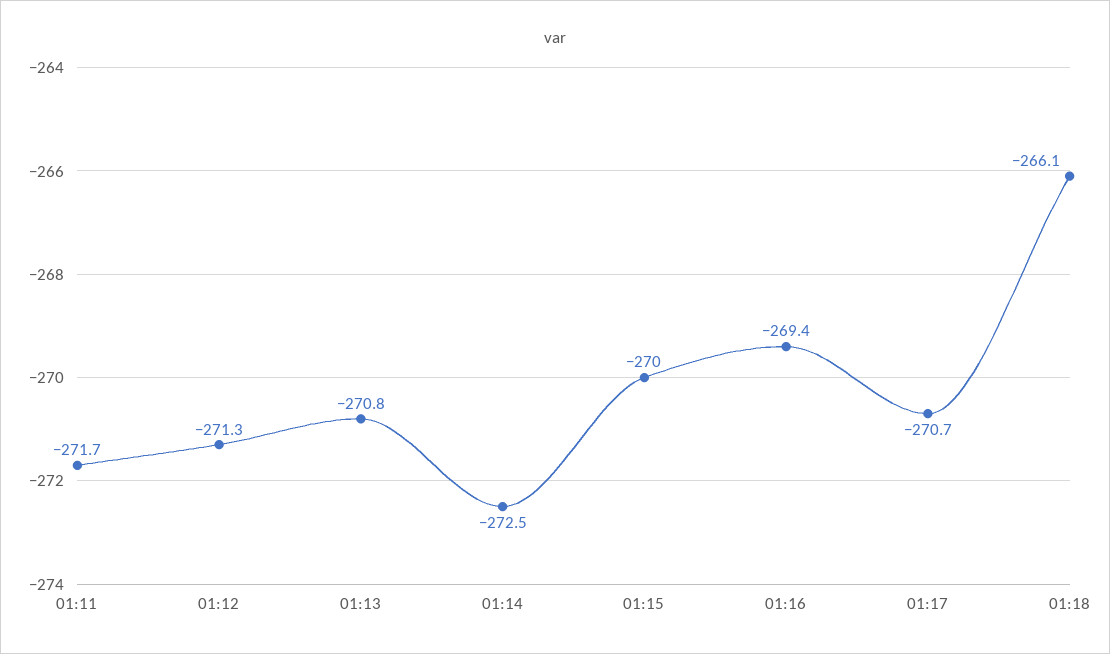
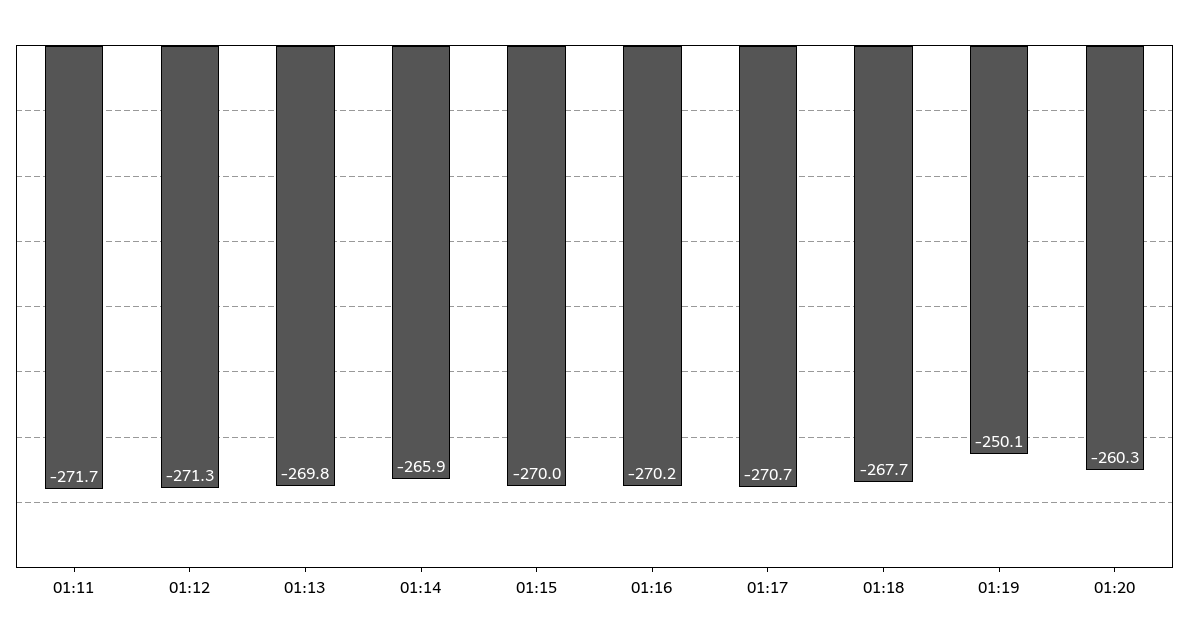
01:13: -270.8 -> -269.8
01:14: -272.5 -> -265.9
01:16: -269.4 -> -270.2
01:18: -266.1 -> -267.7
01:19: none -> -250.1
01:20: none -> -260.3

